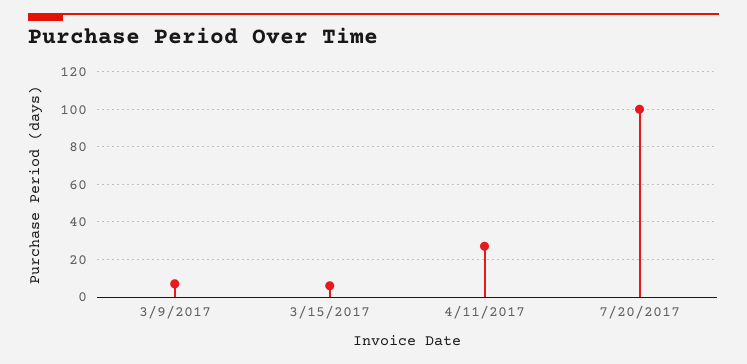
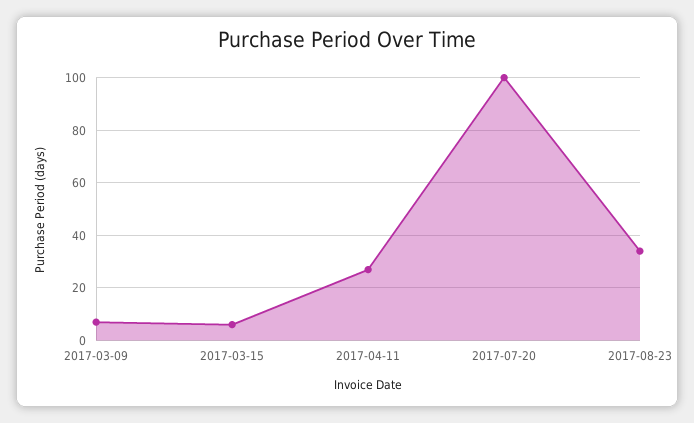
2017-08-23: none -> 35

